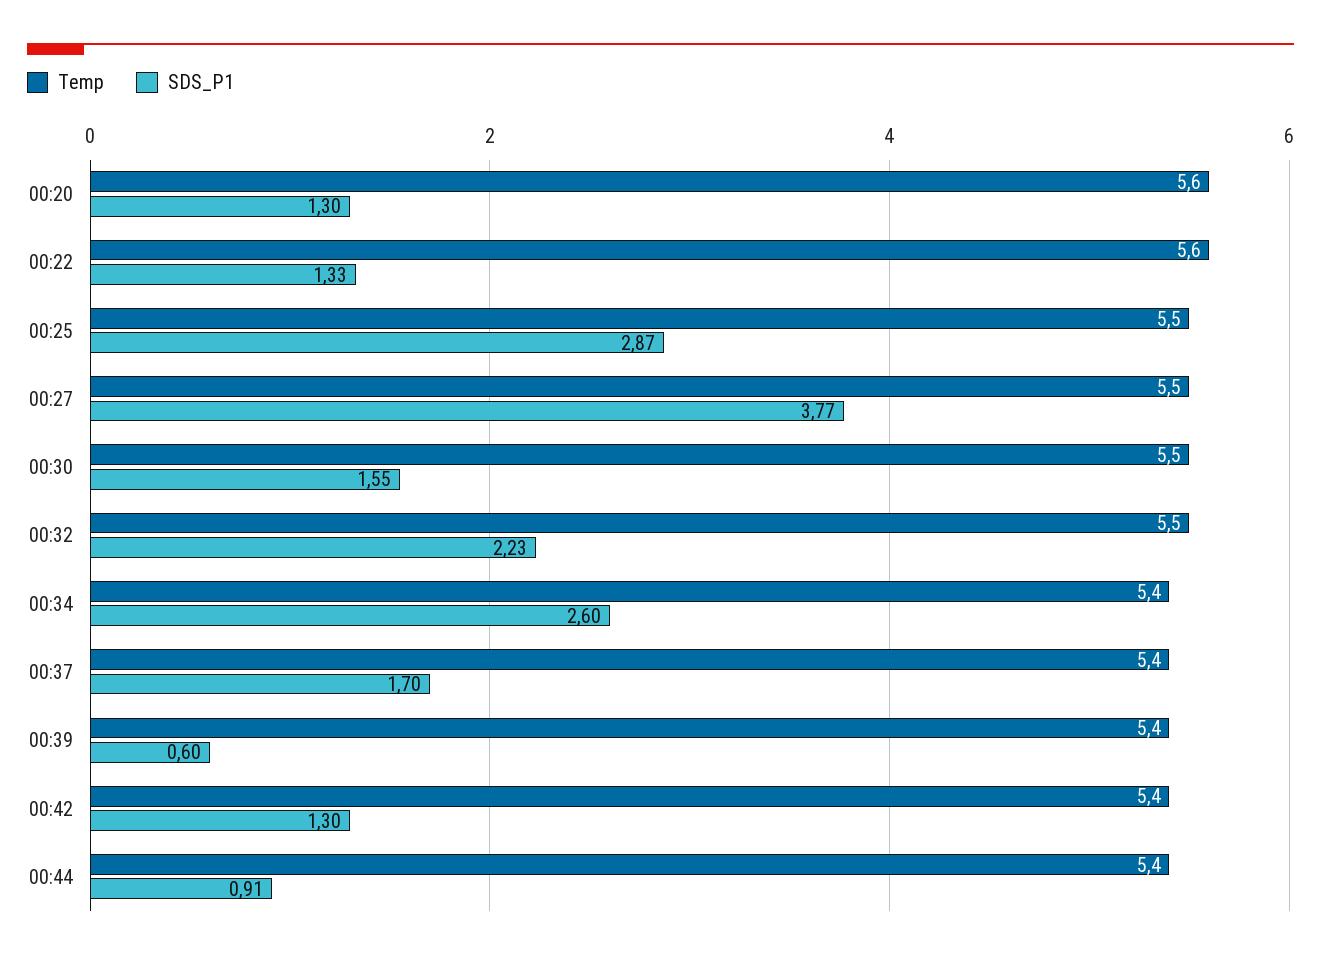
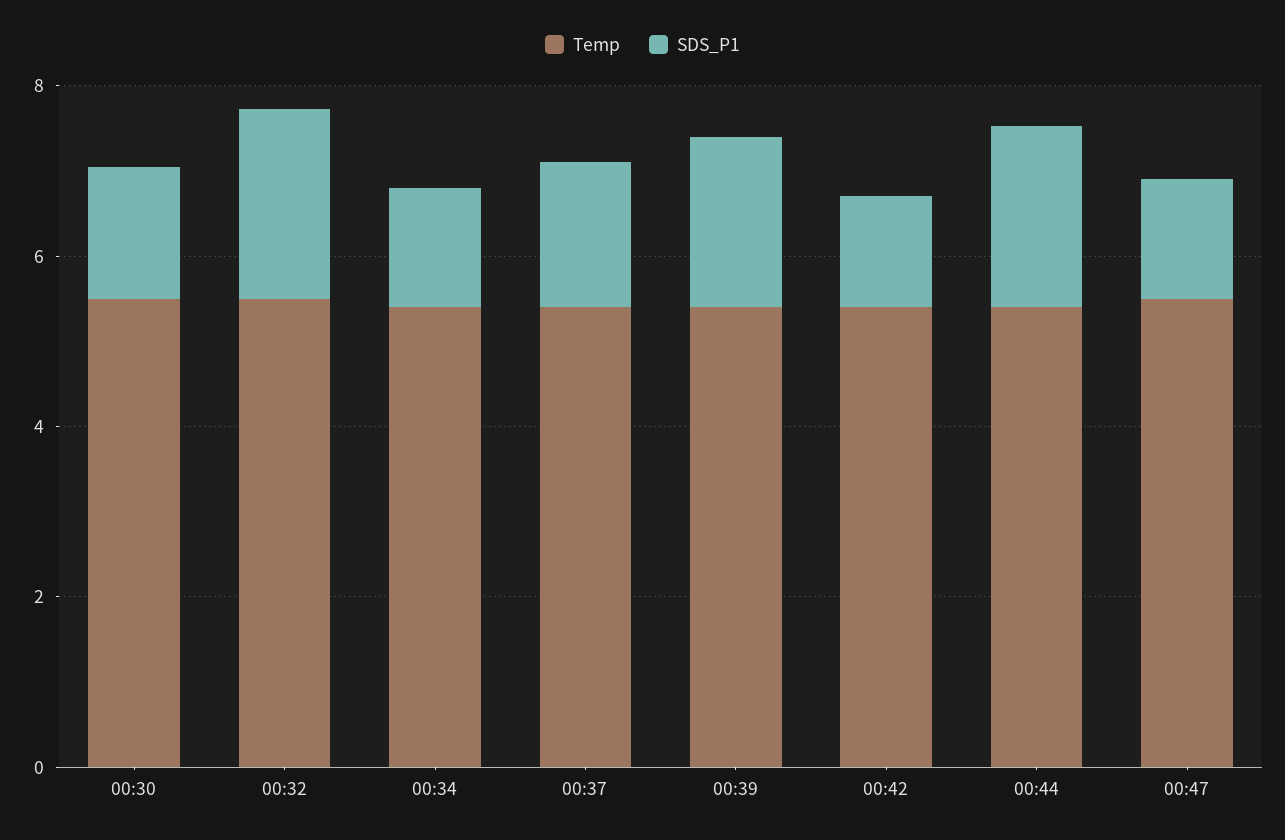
Temp, 00:20: 5.6 -> none
SDS_P1, 00:20: 1.3 -> none
Temp, 00:22: 5.6 -> none
SDS_P1, 00:22: 1.33 -> none
Temp, 00:25: 5.5 -> none
SDS_P1, 00:25: 2.87 -> none
Temp, 00:27: 5.5 -> none
SDS_P1, 00:27: 3.77 -> none
SDS_P1, 00:34: 2.6 -> 1.5
SDS_P1, 00:39: 0.6 -> 2
SDS_P1, 00:44: 0.91 -> 2
Temp, 00:47: none -> 5.5
SDS_P1, 00:47: none -> 1.5

